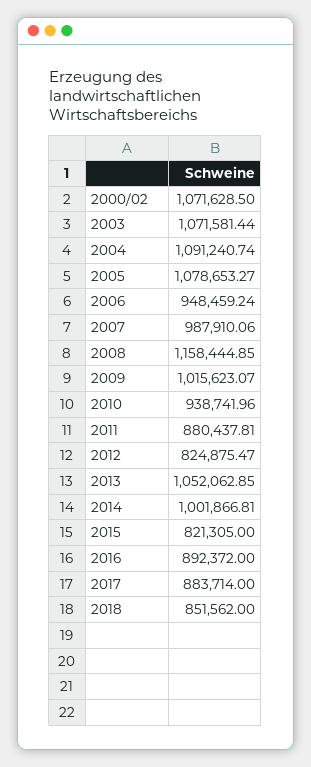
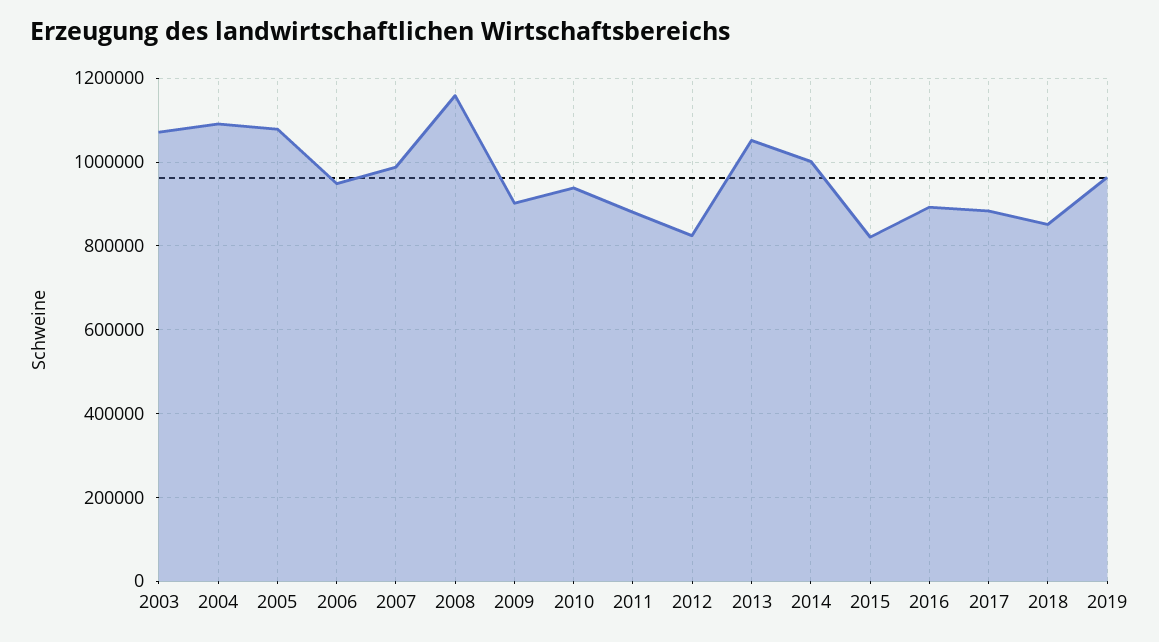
2000/02: 1071628.5 -> none
2009: 1015623.07 -> 900000
2019: none -> 960000

